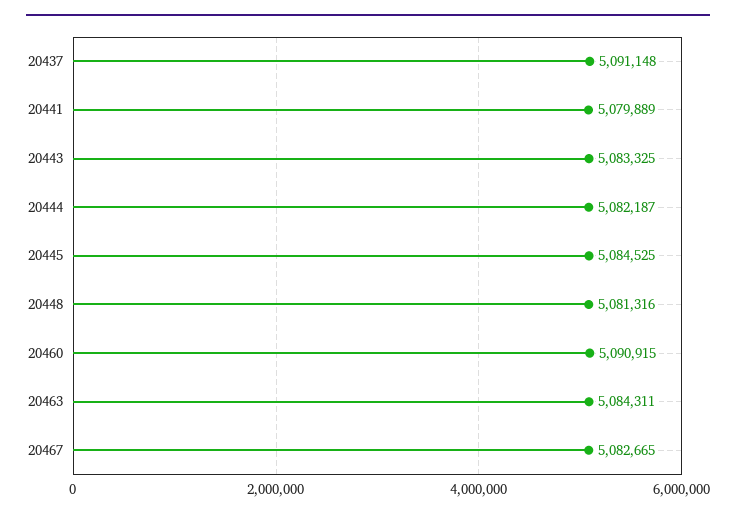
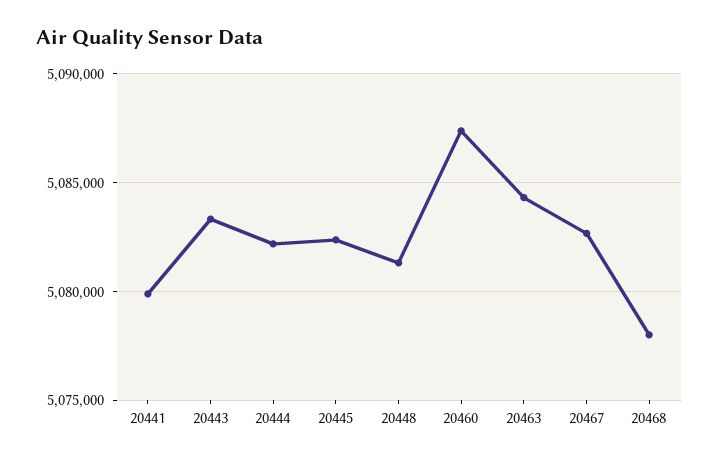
20437: 5091148 -> none
20445: 5084525 -> 5082500
20460: 5090915 -> 5087500
20468: none -> 5078000

